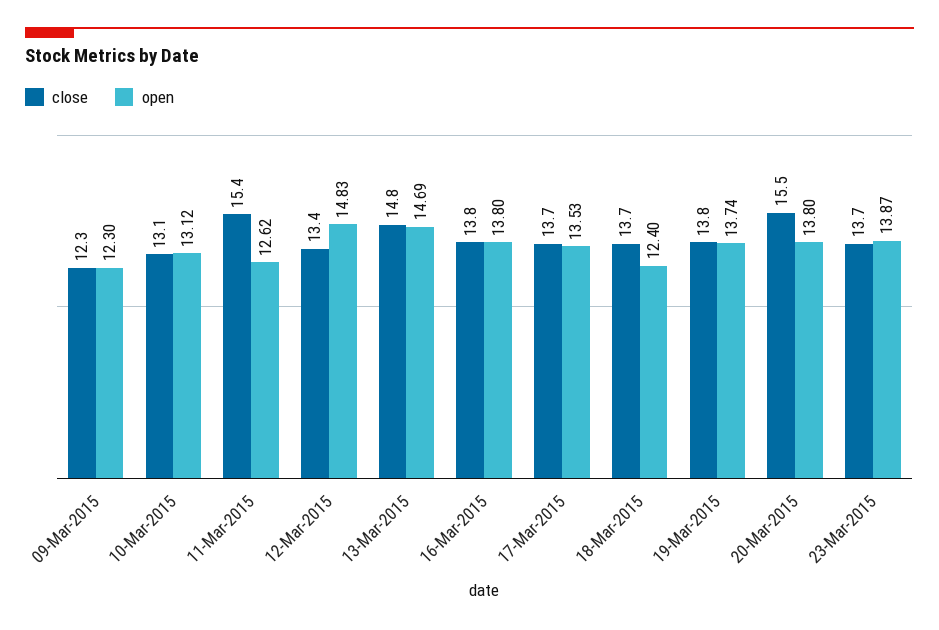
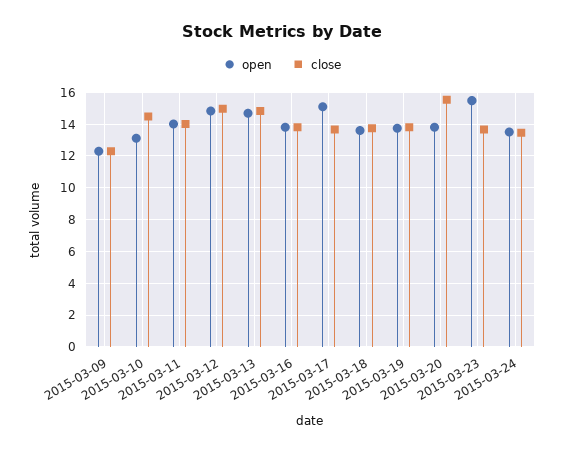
close, 10-Mar-2015: 13.1 -> 14.5
close, 11-Mar-2015: 15.4 -> 14
open, 11-Mar-2015: 12.62 -> 14
close, 12-Mar-2015: 13.4 -> 15
open, 17-Mar-2015: 13.53 -> 15
open, 18-Mar-2015: 12.4 -> 13.5
open, 23-Mar-2015: 13.87 -> 15.5
open, 2015-03-24: none -> 13.5
close, 2015-03-24: none -> 13.5

